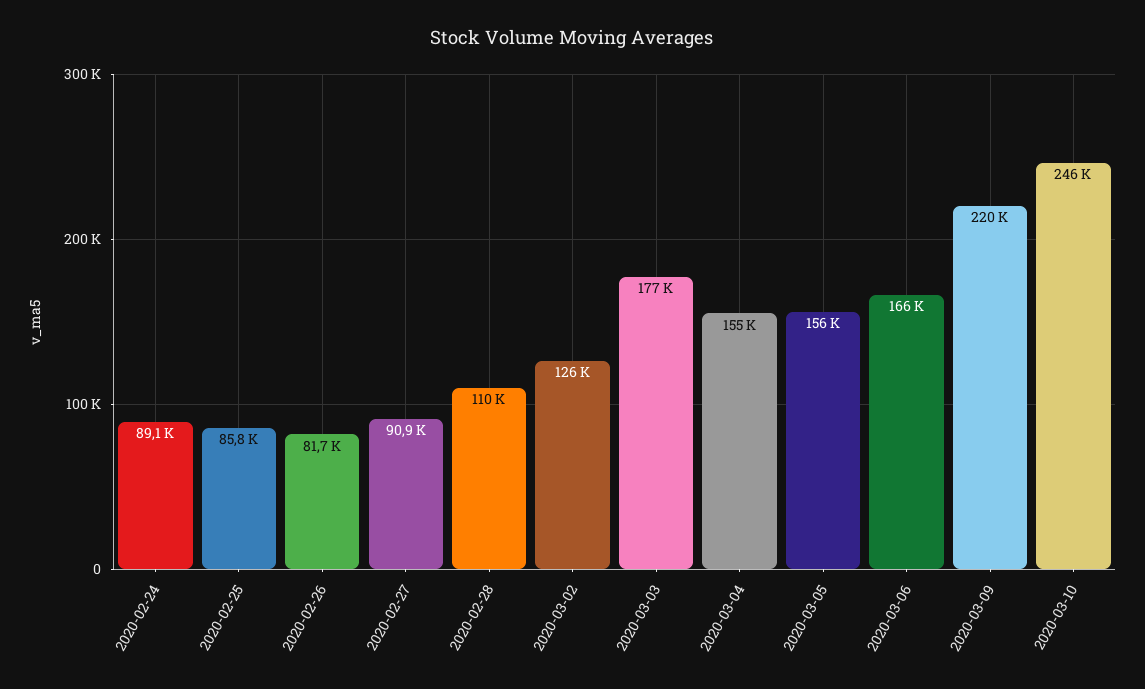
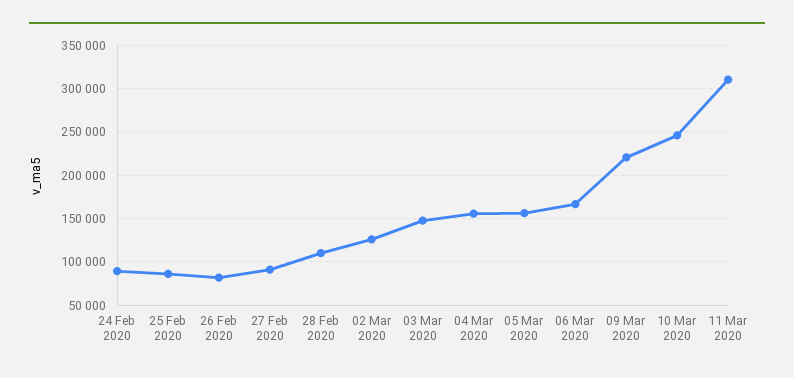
2020-03-03: 177000 -> 150000
11 Mar 2020: none -> 310000

